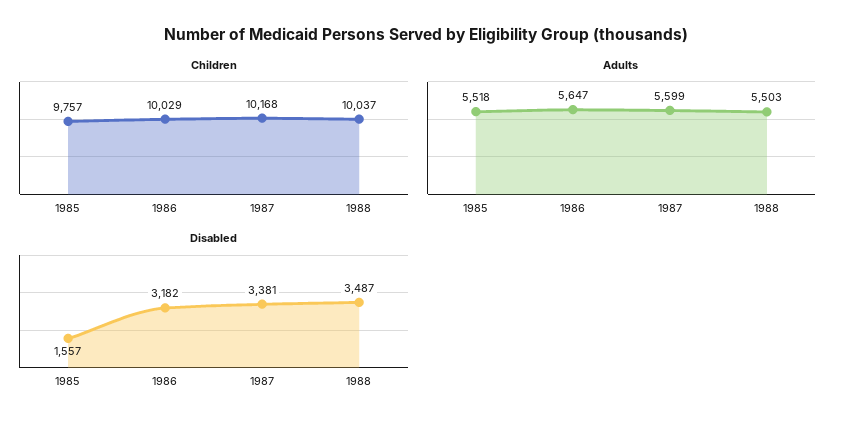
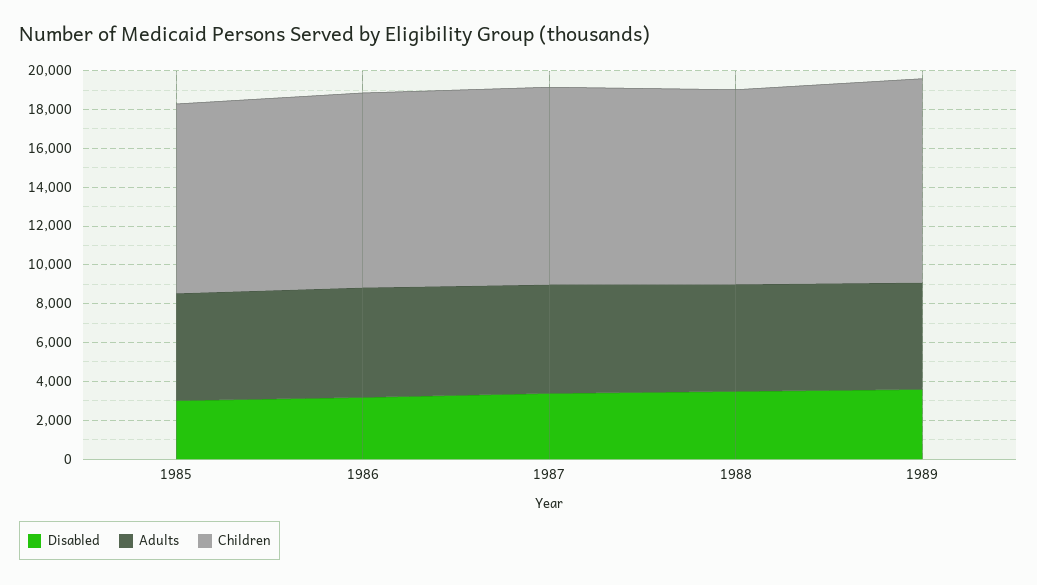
Disabled, 1985: 1557 -> 3000
Disabled, 1989: none -> 3500
Adults, 1989: none -> 5500
Children, 1989: none -> 10500

